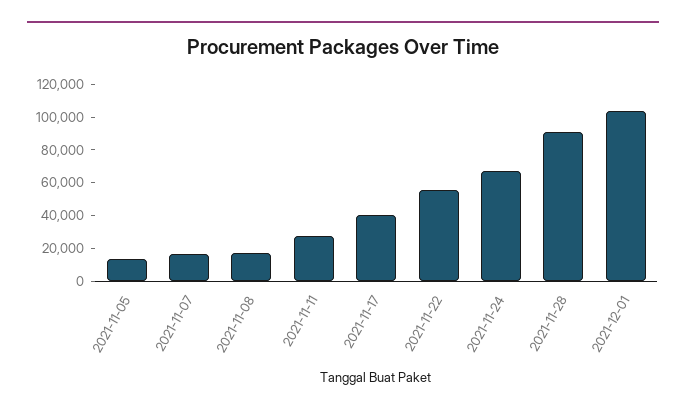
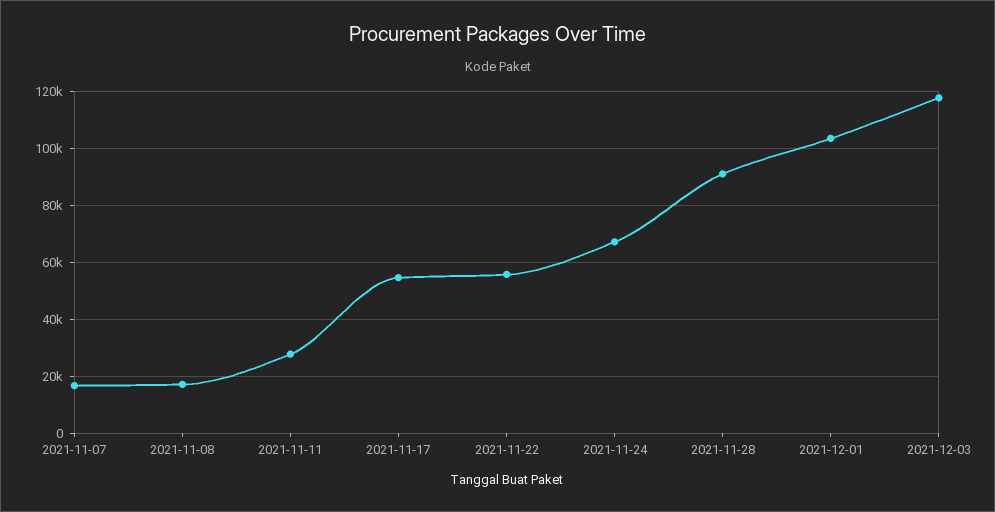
2021-11-05: 15000 -> none
2021-11-17: 40000 -> 55000
2021-12-03: none -> 117500

